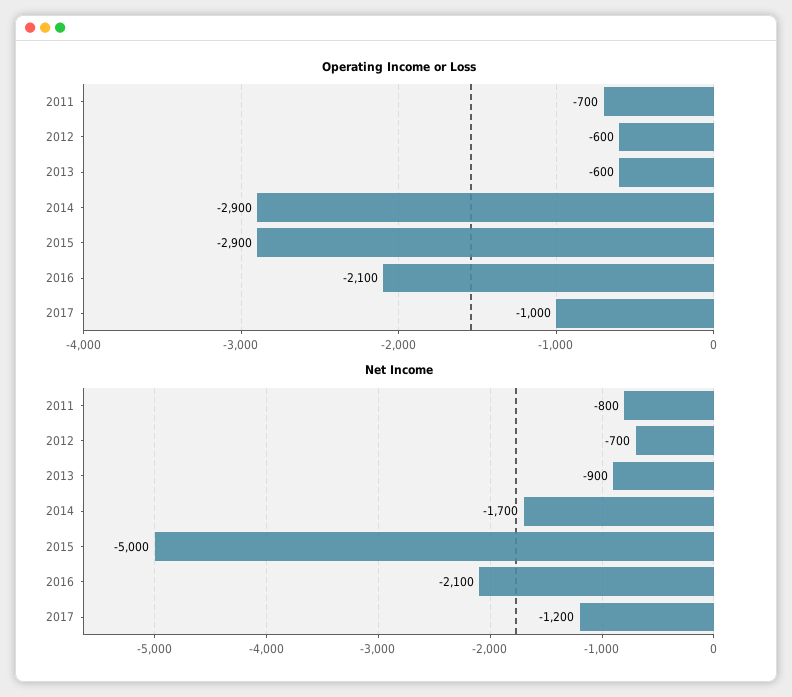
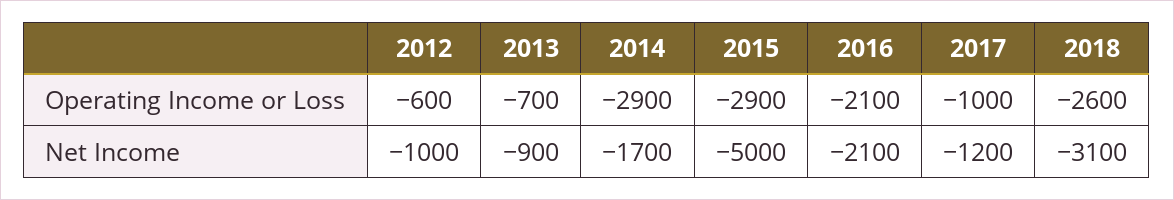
Operating Income or Loss, 2011: -700 -> none
Operating Income or Loss, 2013: -600 -> -700
Net Income, 2011: -800 -> none
Net Income, 2012: -700 -> -1000
Operating Income or Loss, 2018: none -> -2600
Net Income, 2018: none -> -3100

